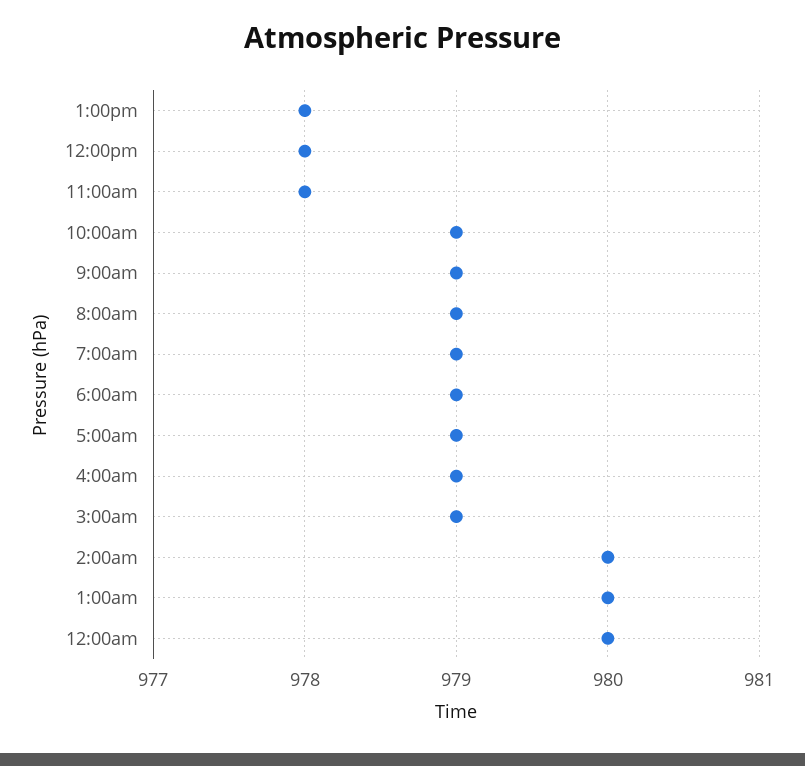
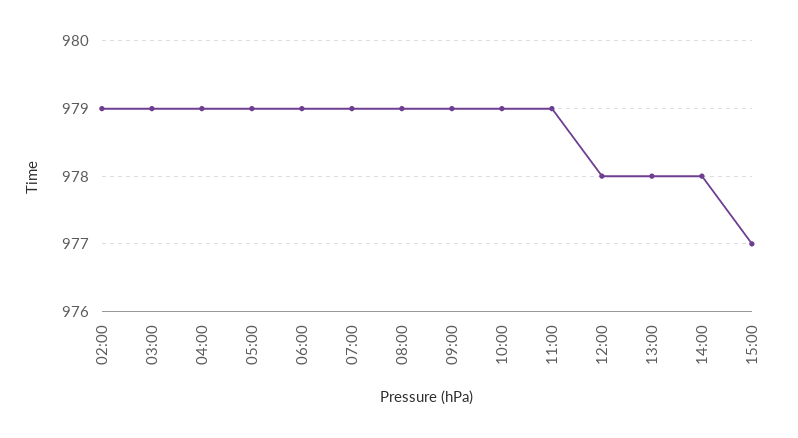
11:00am: 978 -> 979
2:00am: 980 -> 979
1:00am: 980 -> none
12:00am: 980 -> none
14:00: none -> 978
15:00: none -> 977

